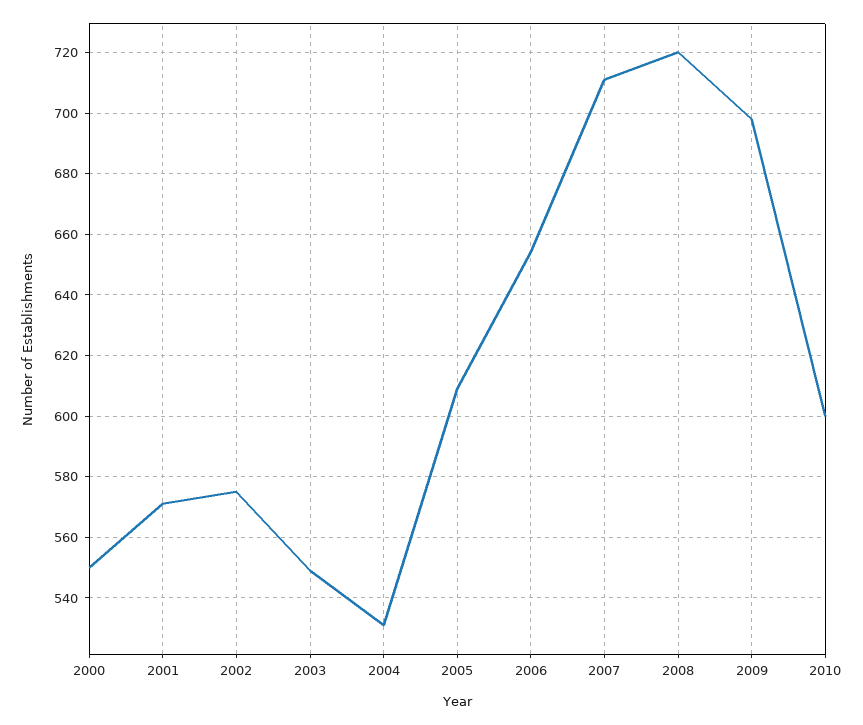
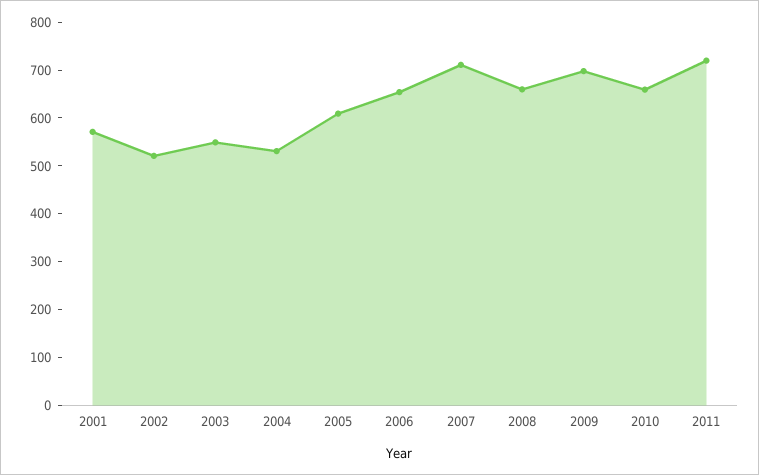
2000: 550 -> none
2002: 575 -> 520
2008: 720 -> 660
2010: 600 -> 660
2011: none -> 720

